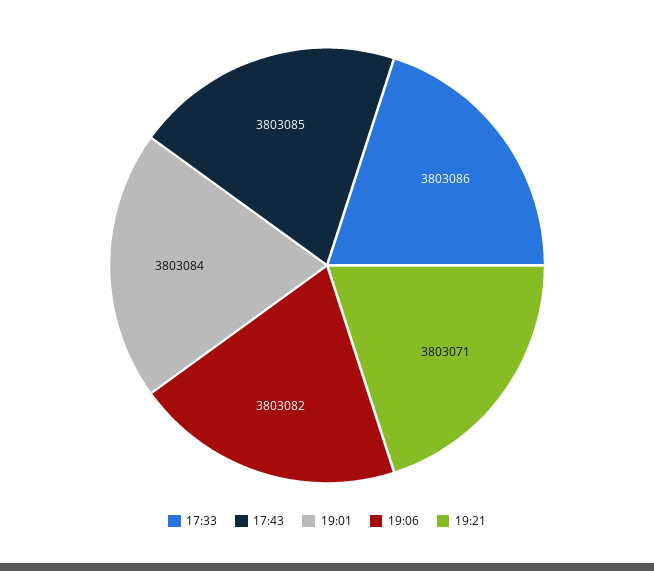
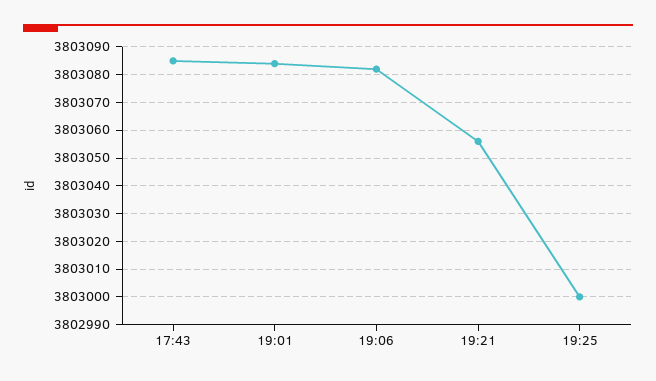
17:33: 3803086 -> none
19:21: 3803071 -> 3803055
19:25: none -> 3803000

